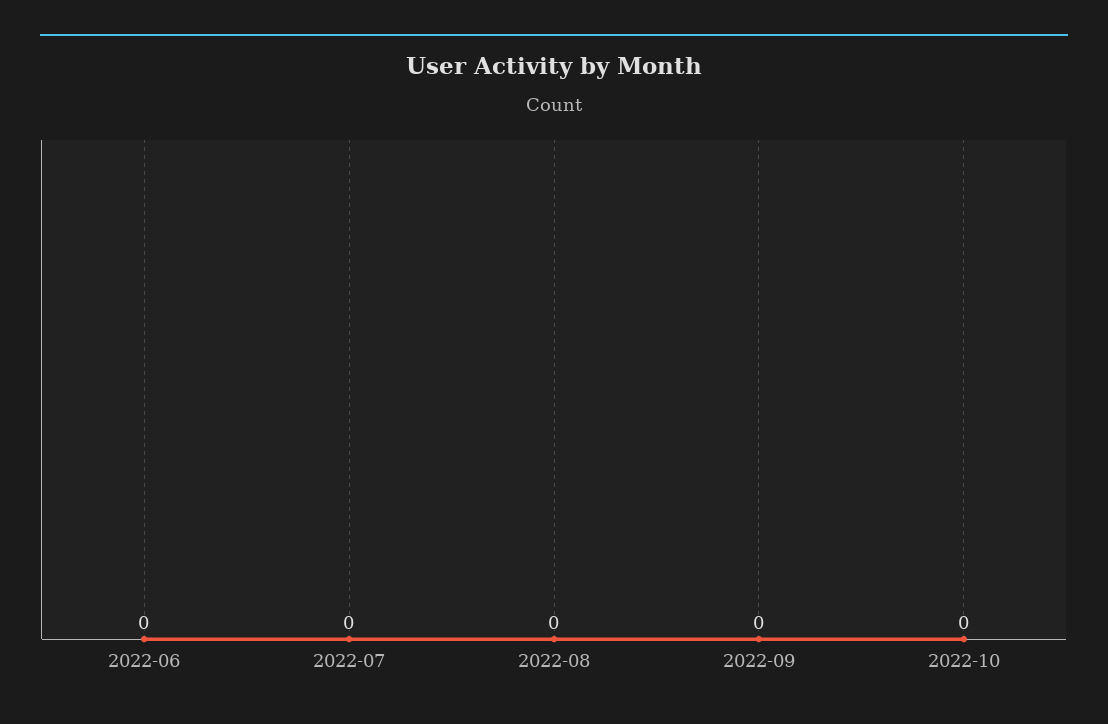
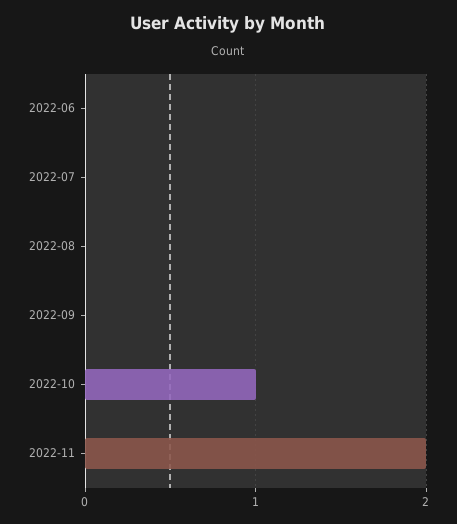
2022-10: 0 -> 1
2022-11: none -> 2

